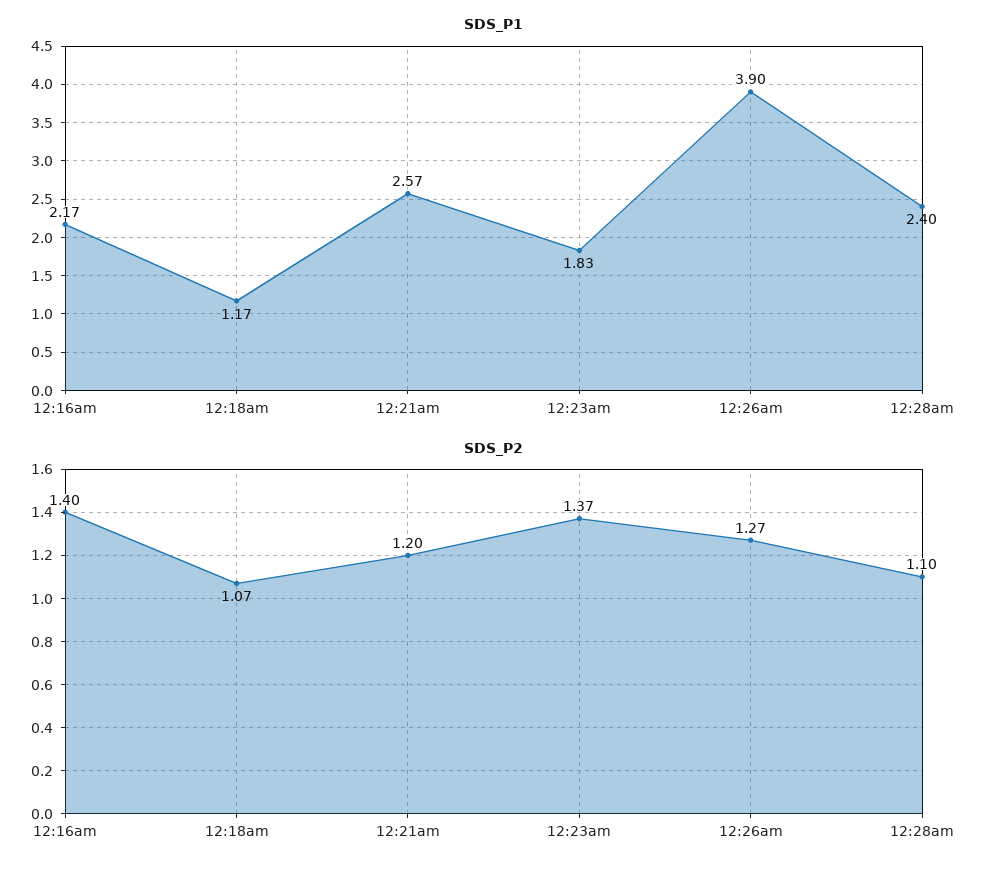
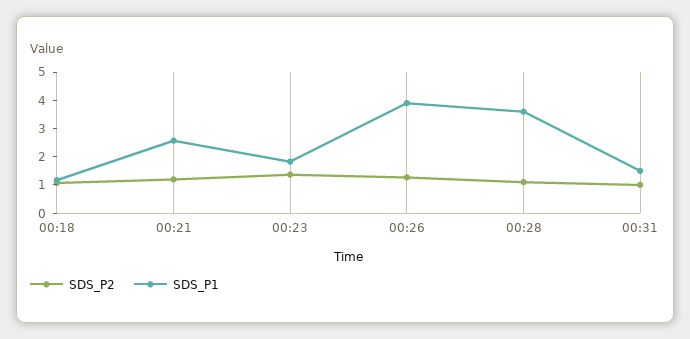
SDS_P1, 12:16am: 2.17 -> none
SDS_P1, 12:28am: 2.4 -> 3.5
SDS_P2, 12:16am: 1.4 -> none
SDS_P2, 00:31: none -> 1
SDS_P1, 00:31: none -> 1.5

